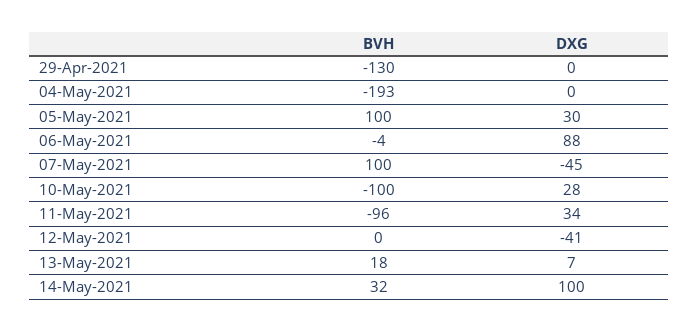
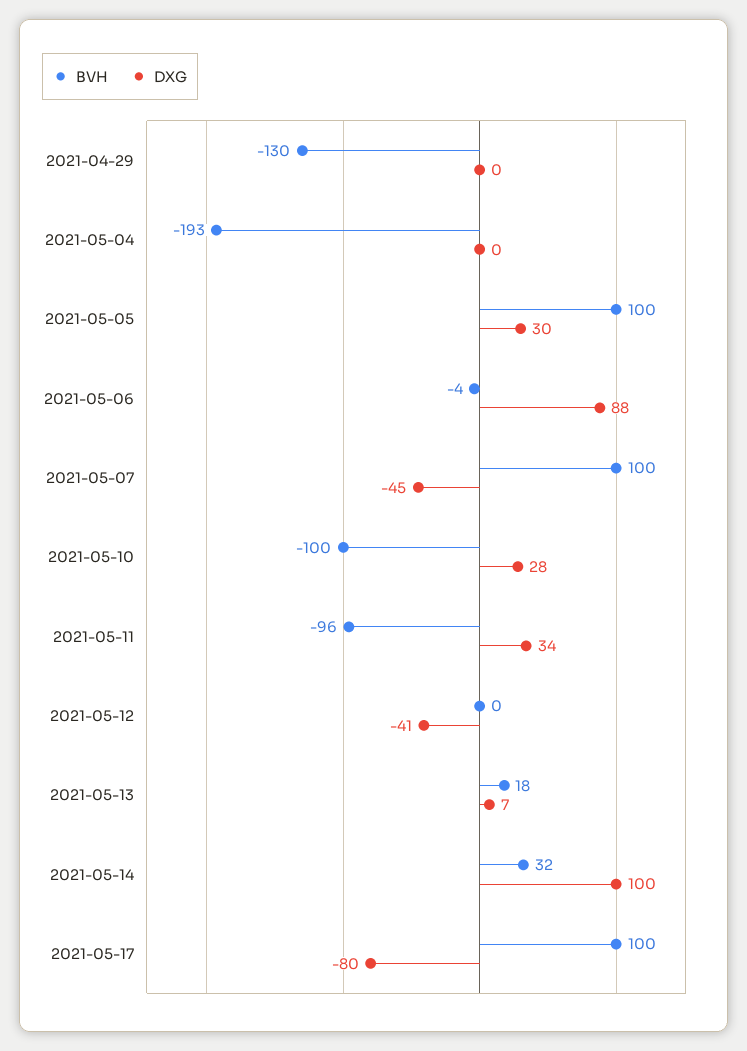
BVH, 2021-05-17: none -> 100
DXG, 2021-05-17: none -> -80

